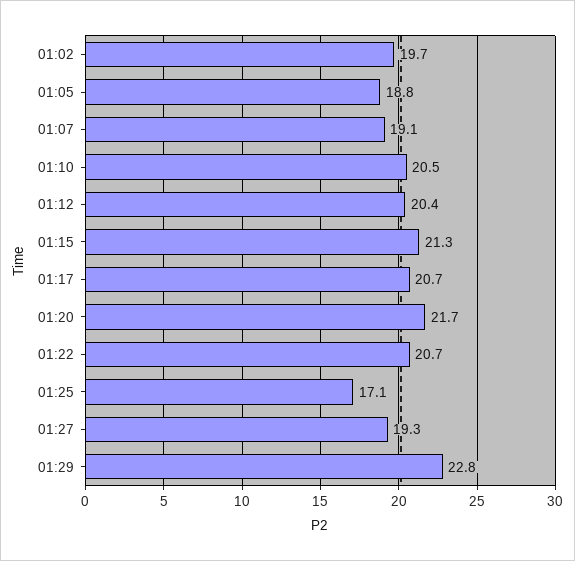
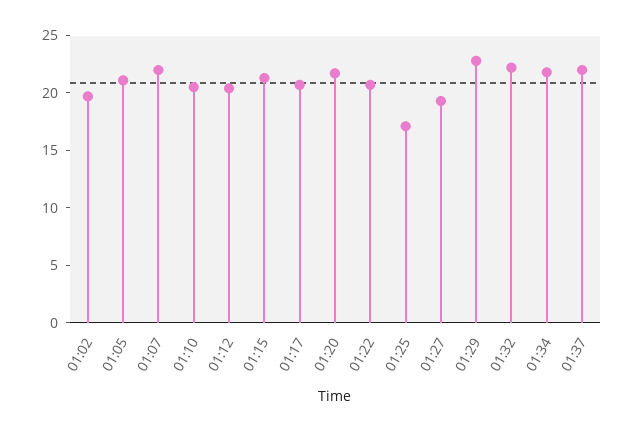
01:05: 18.8 -> 21
01:07: 19.1 -> 22
01:32: none -> 22
01:34: none -> 22
01:37: none -> 22

